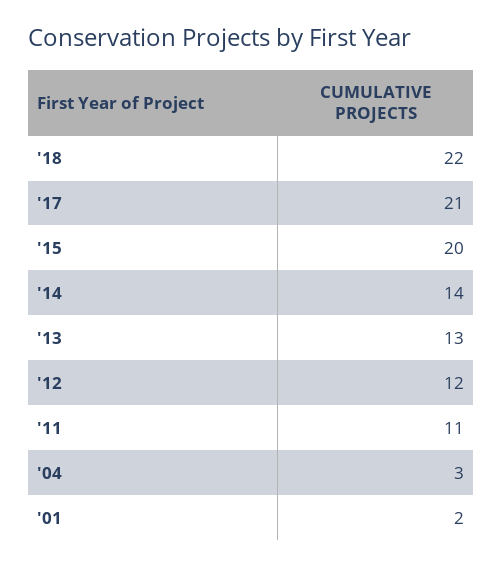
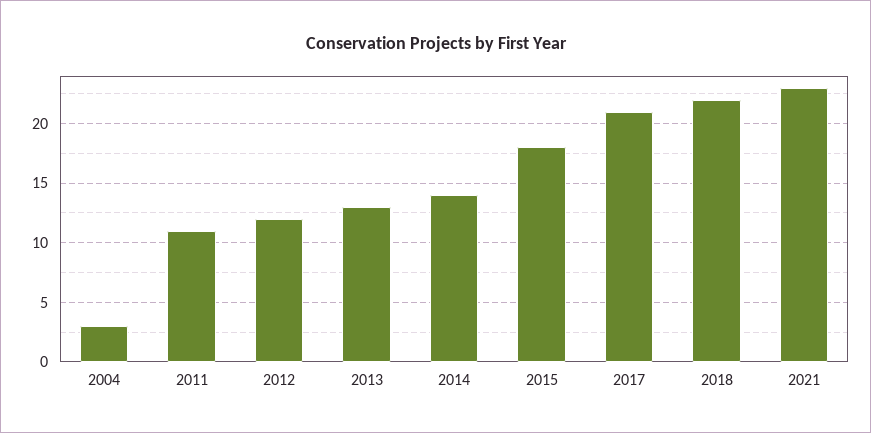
'15: 20 -> 18
'01: 2 -> none
2021: none -> 23

